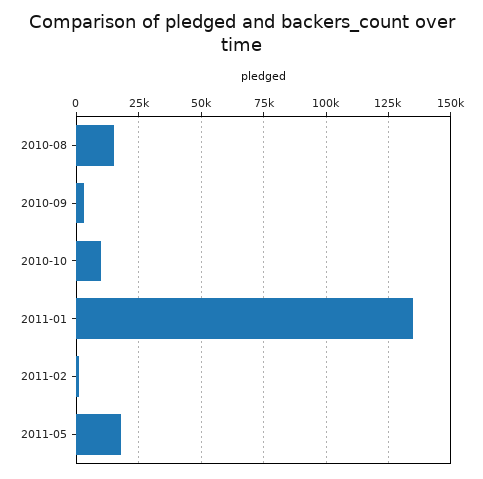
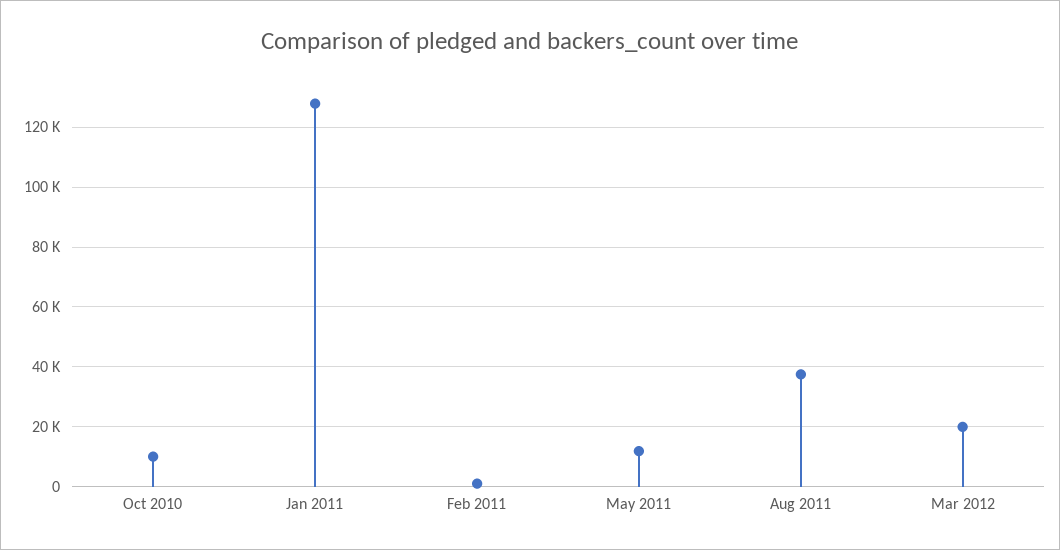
2010-08: 15000 -> none
2010-09: 2500 -> none
2011-01: 135000 -> 127500
2011-05: 17500 -> 12500
Aug 2011: none -> 37500
Mar 2012: none -> 20000

